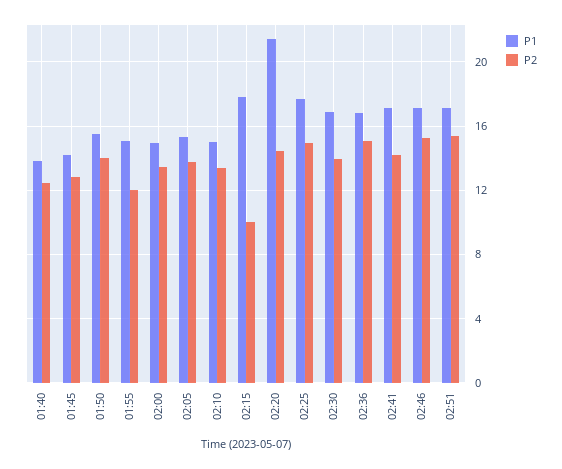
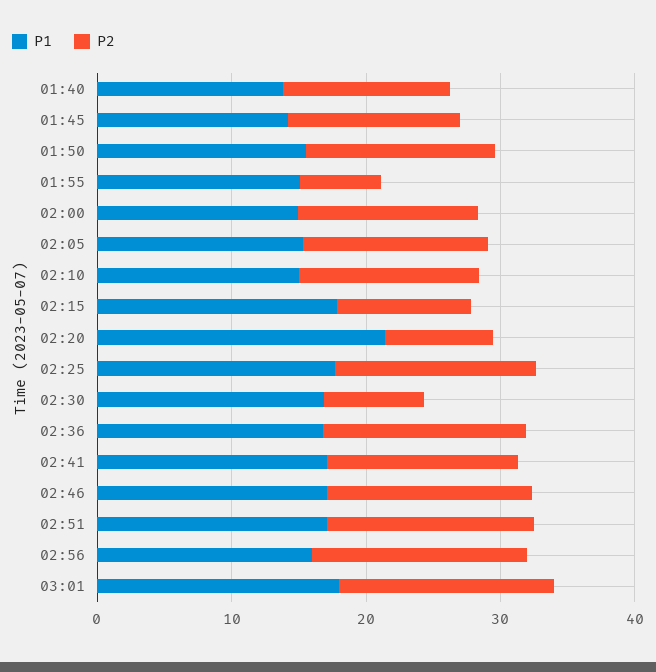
P2, 01:55: 12 -> 6
P2, 02:20: 14.5 -> 8
P2, 02:30: 14 -> 8
P1, 02:56: none -> 16
P2, 02:56: none -> 16
P1, 03:01: none -> 18
P2, 03:01: none -> 16

